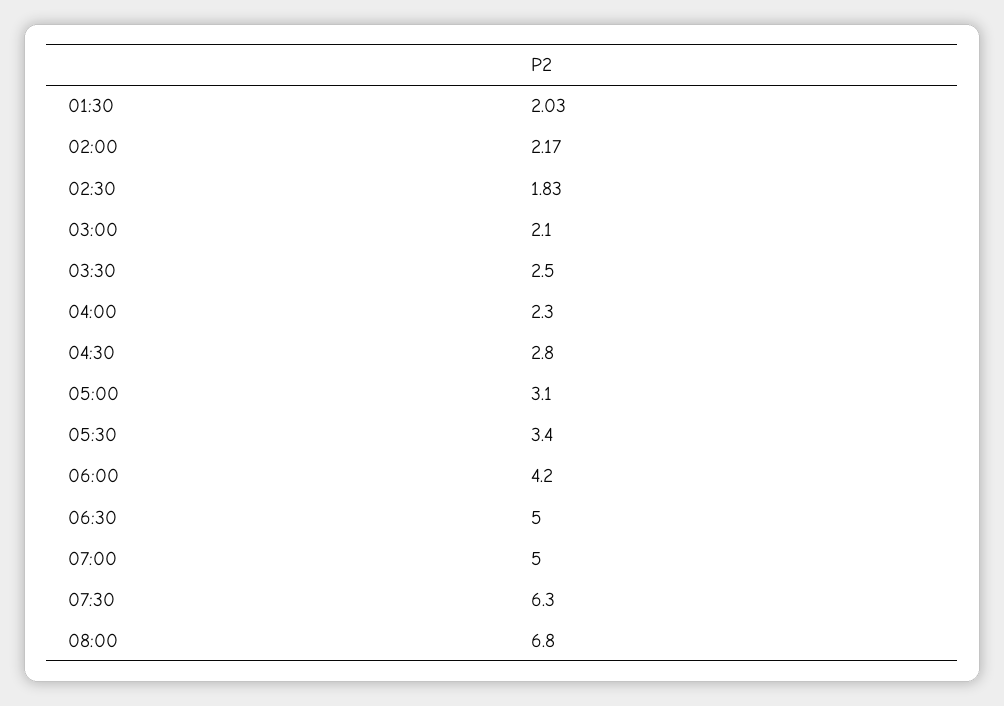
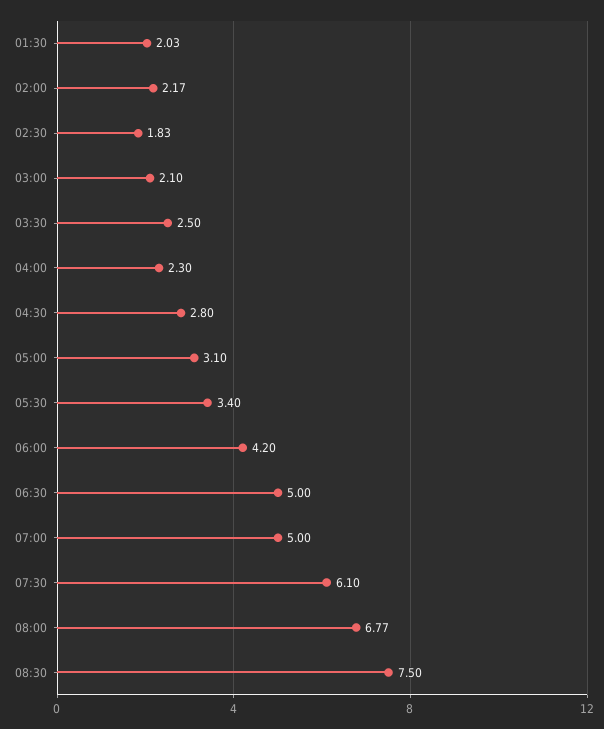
07:30: 6.3 -> 6.1
08:00: 6.8 -> 6.77
08:30: none -> 7.5

